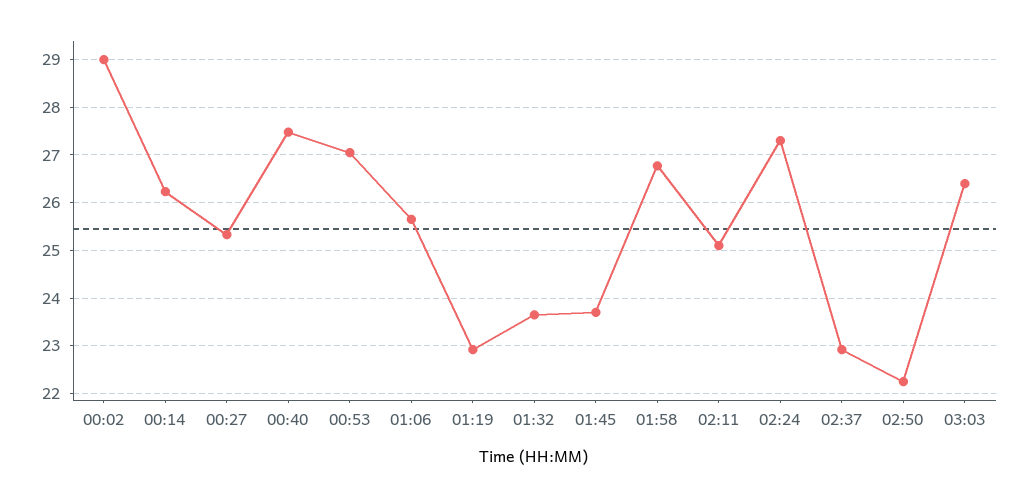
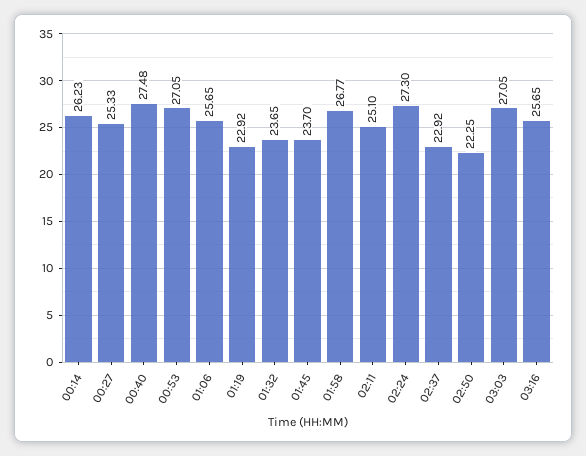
00:02: 29 -> none
03:03: 26.4 -> 27.05
03:16: none -> 25.65

